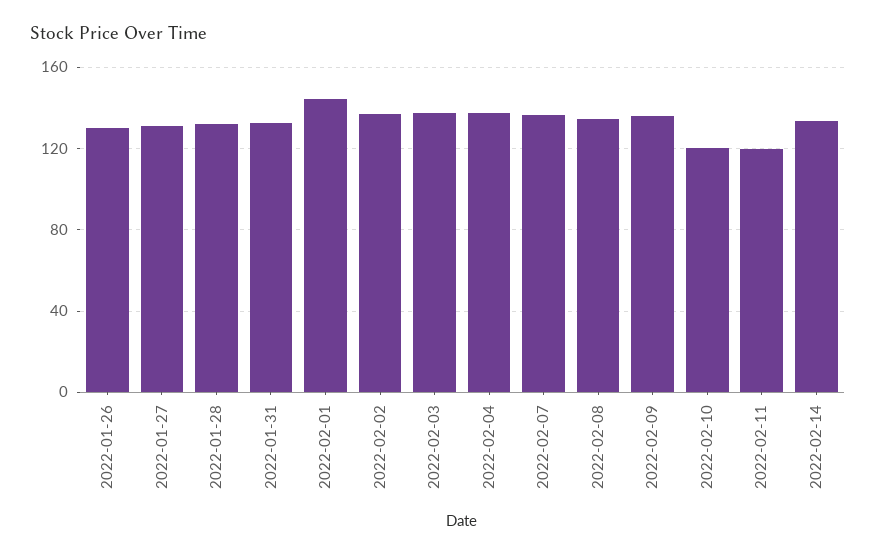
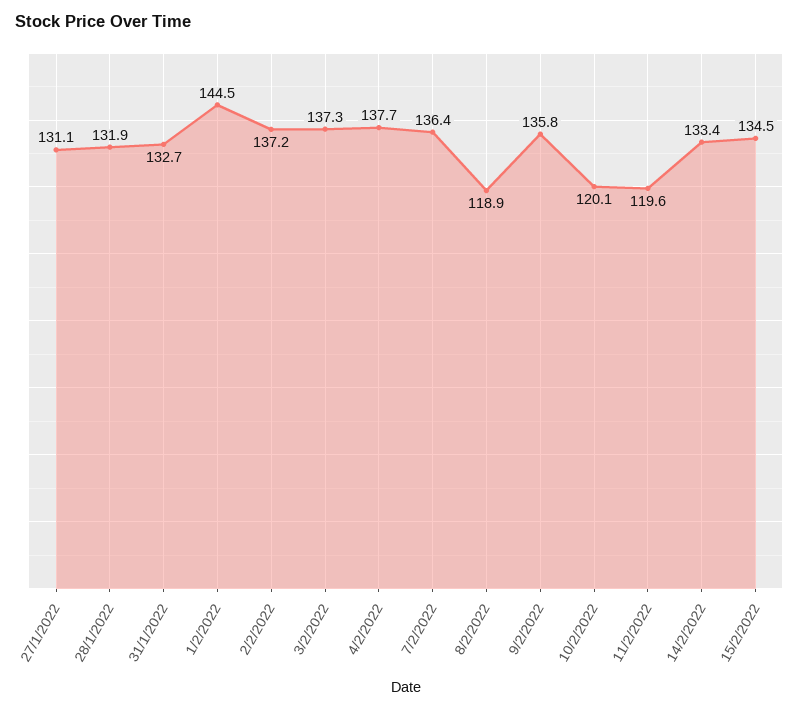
2022-01-26: 130 -> none
2022-02-08: 135 -> 118.9
15/2/2022: none -> 134.5

